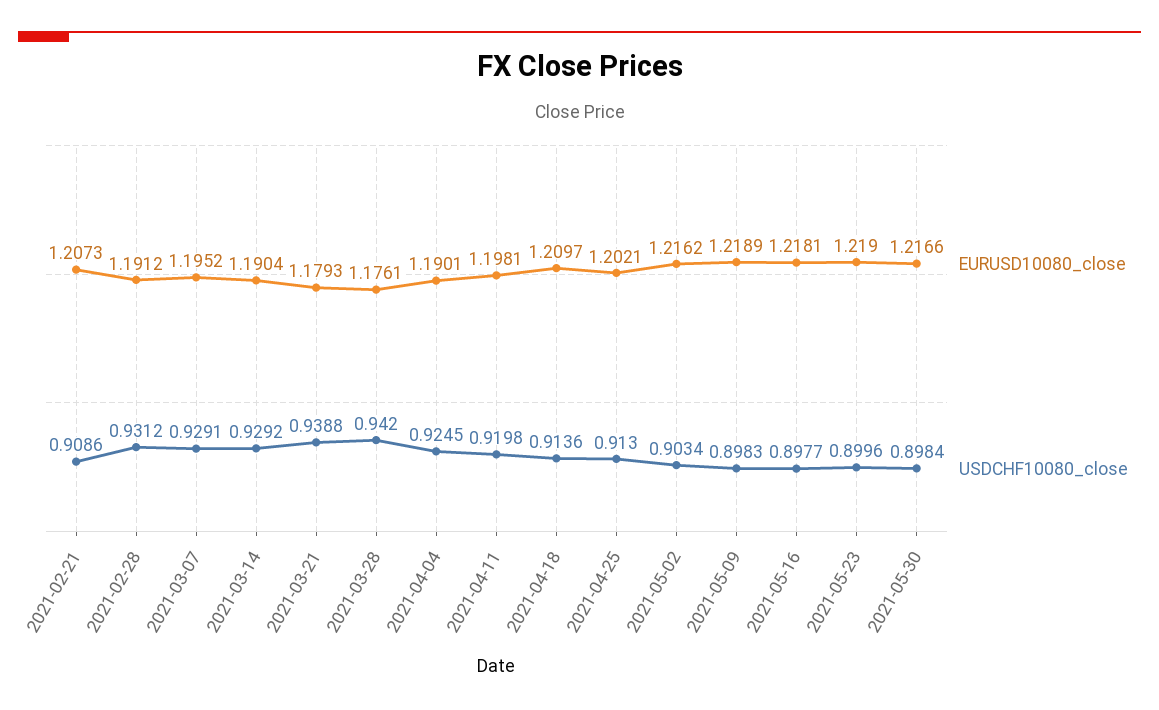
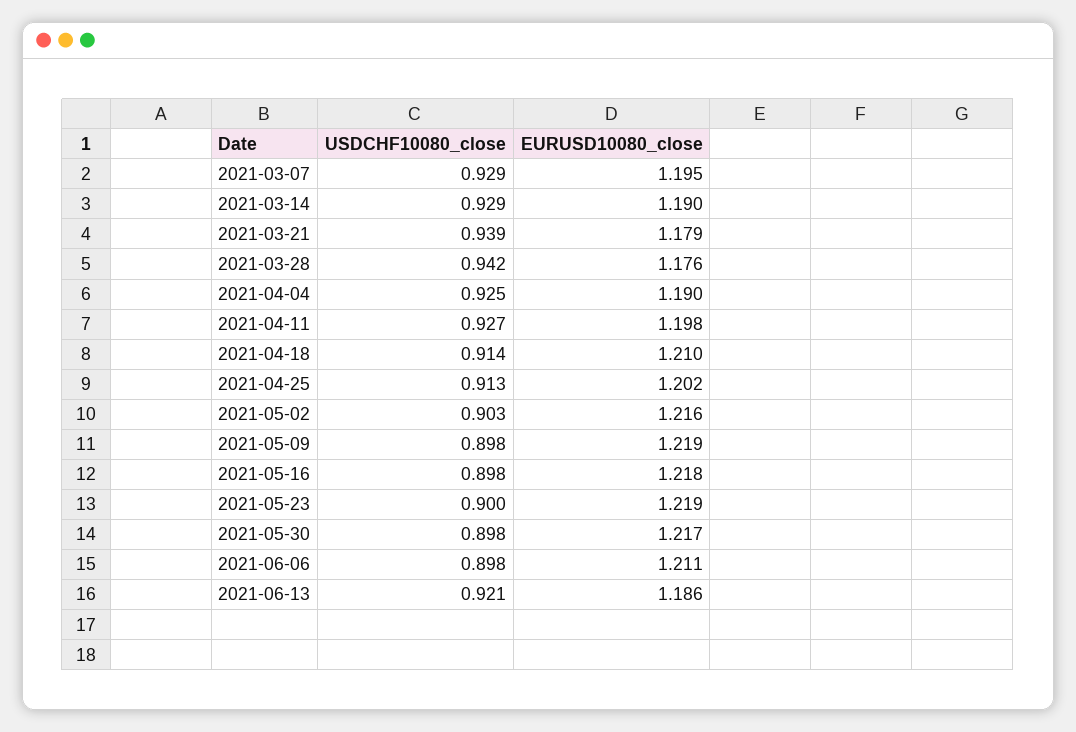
EURUSD10080_close, 2021-02-21: 1.2073 -> none
USDCHF10080_close, 2021-02-21: 0.9086 -> none
EURUSD10080_close, 2021-02-28: 1.1912 -> none
USDCHF10080_close, 2021-02-28: 0.9312 -> none
USDCHF10080_close, 2021-04-11: 0.9198 -> 0.927
USDCHF10080_close, 2021-06-06: none -> 0.898
EURUSD10080_close, 2021-06-06: none -> 1.211
USDCHF10080_close, 2021-06-13: none -> 0.921
EURUSD10080_close, 2021-06-13: none -> 1.186

